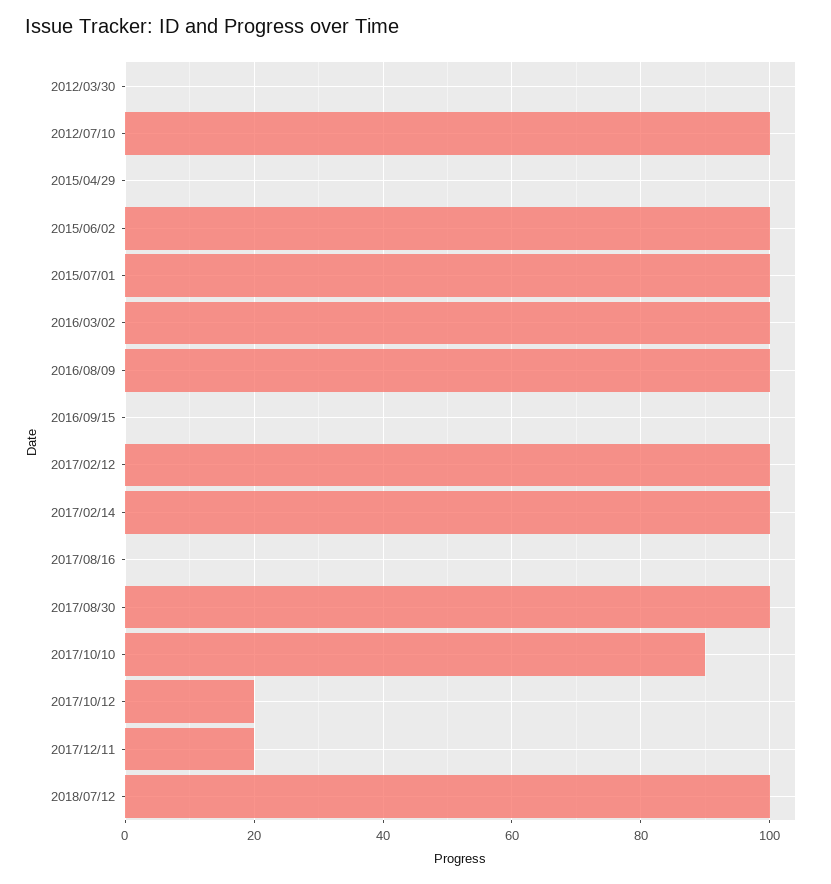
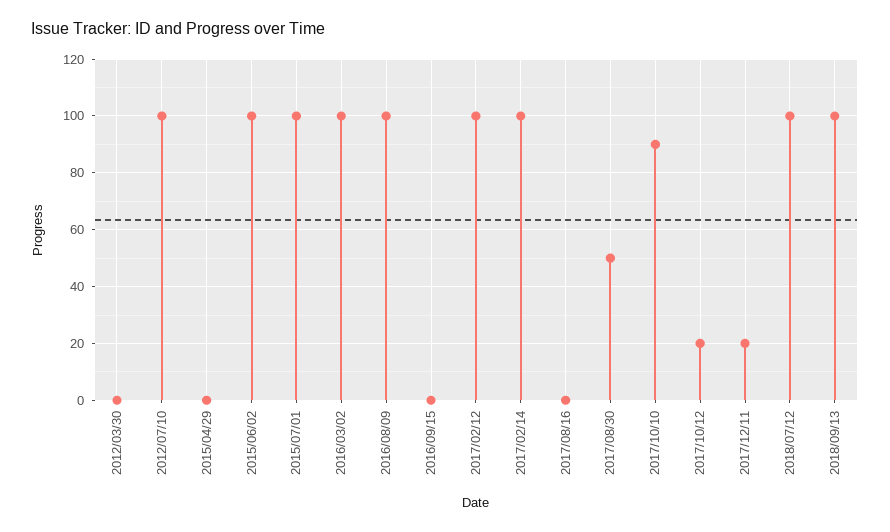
2017/08/30: 100 -> 50
2018/09/13: none -> 100

